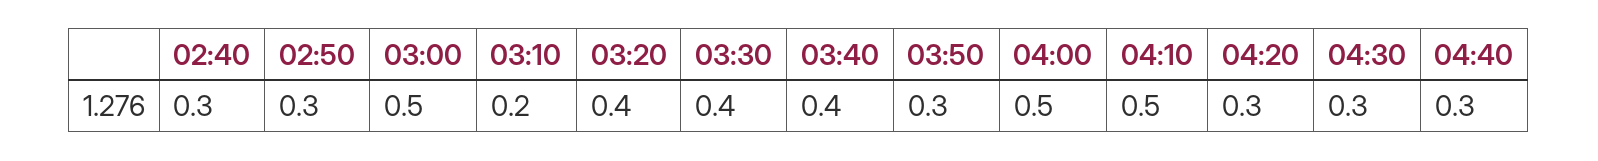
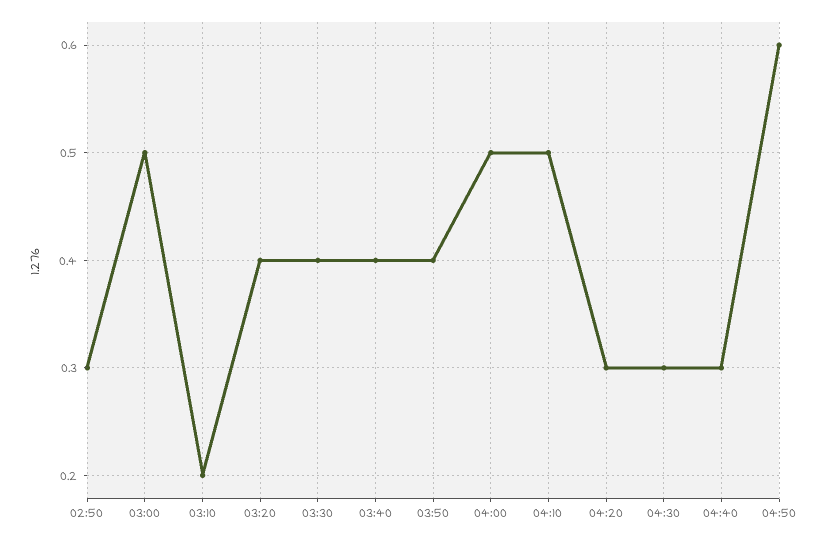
02:40: 0.3 -> none
03:50: 0.3 -> 0.4
04:50: none -> 0.6

